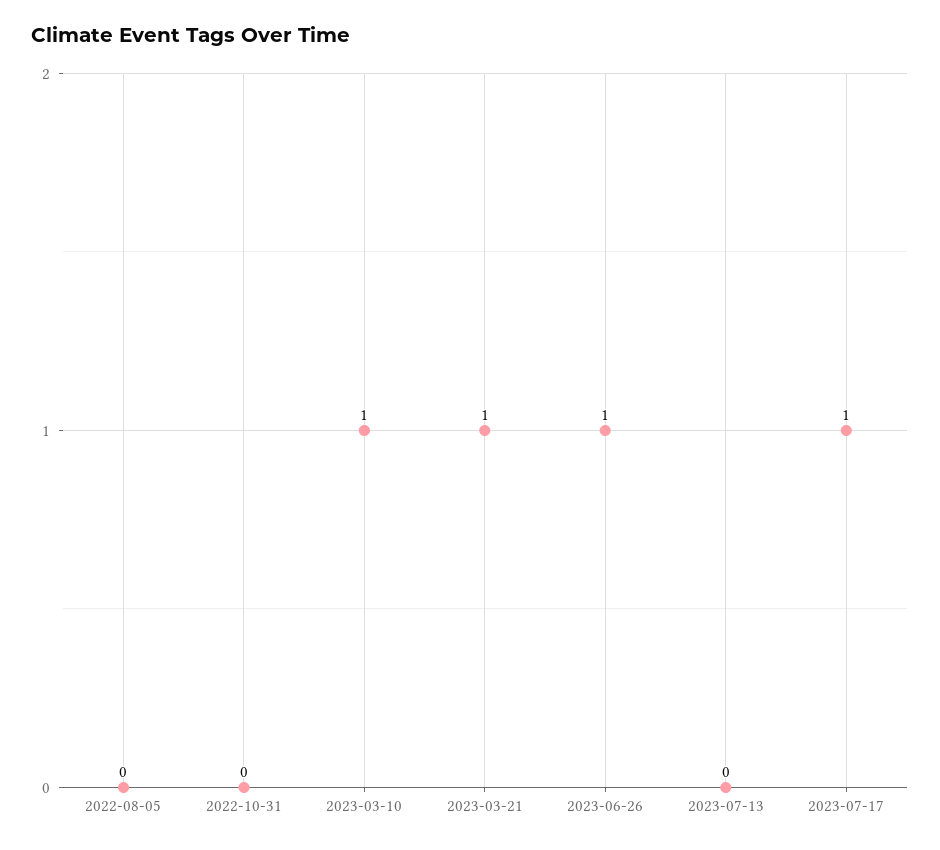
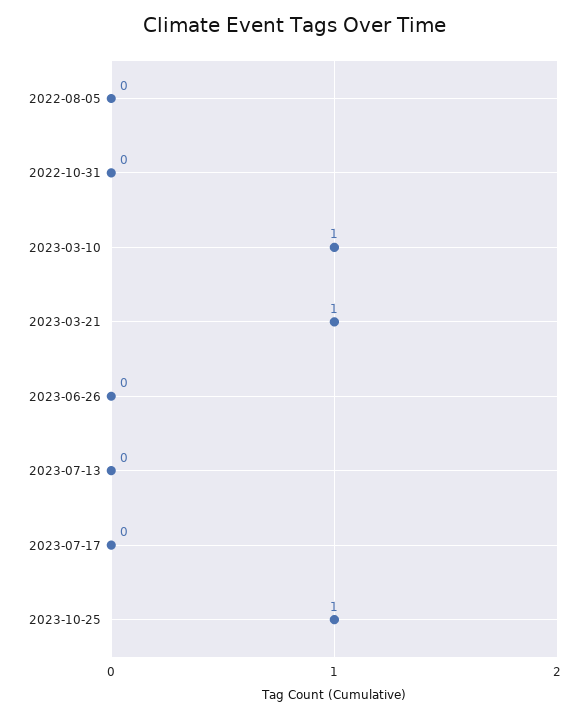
2023-06-26: 1 -> 0
2023-07-17: 1 -> 0
2023-10-25: none -> 1

